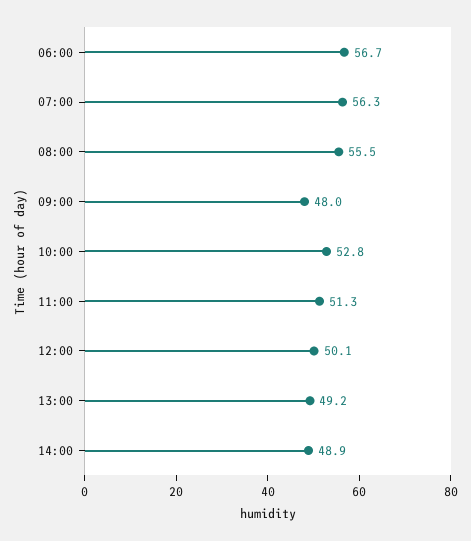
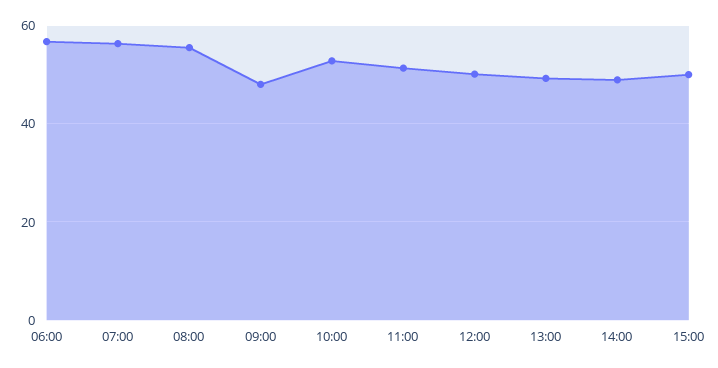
15:00: none -> 50

